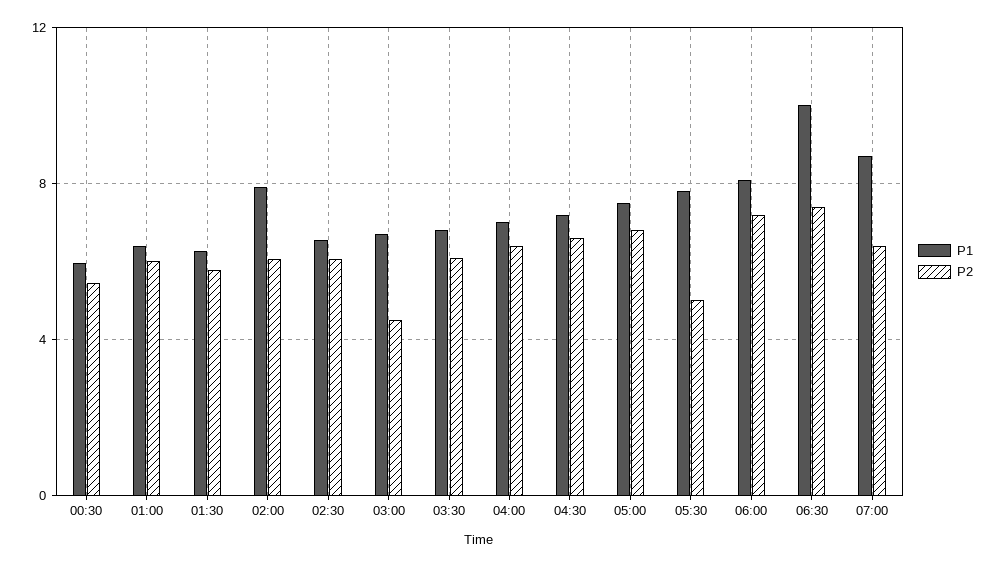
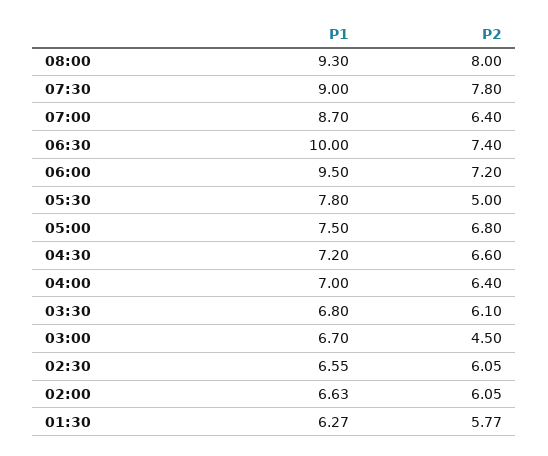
P1, 00:30: 6 -> none
P2, 00:30: 5.5 -> none
P1, 01:00: 6.5 -> none
P2, 01:00: 6 -> none
P1, 02:00: 8 -> 6.63
P1, 06:00: 8 -> 9.5
P1, 08:00: none -> 9.3
P2, 08:00: none -> 8
P1, 07:30: none -> 9
P2, 07:30: none -> 7.8

